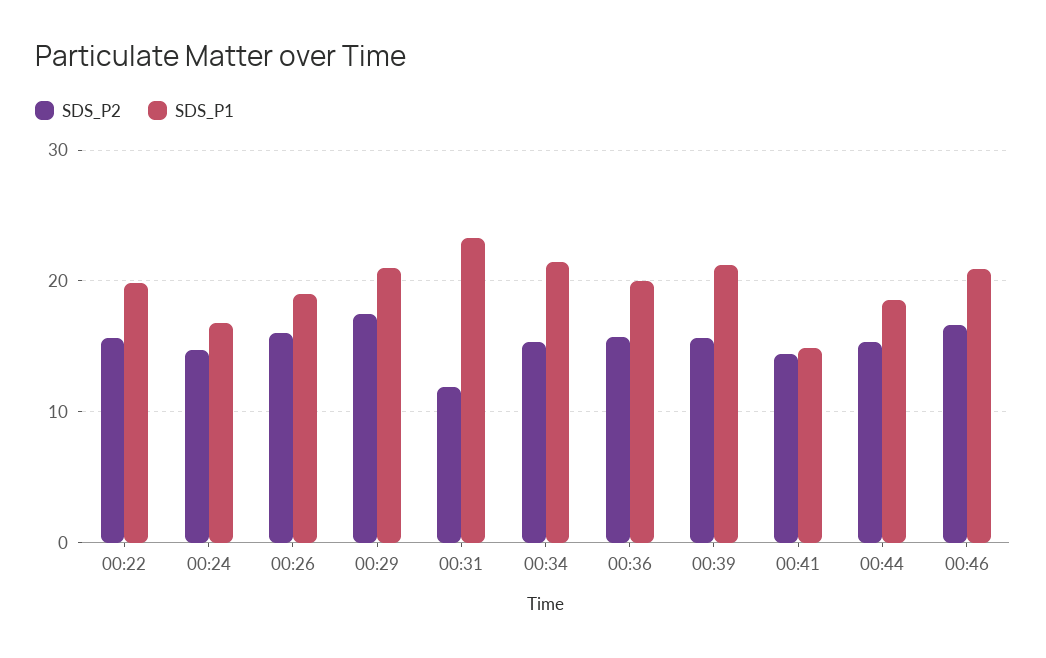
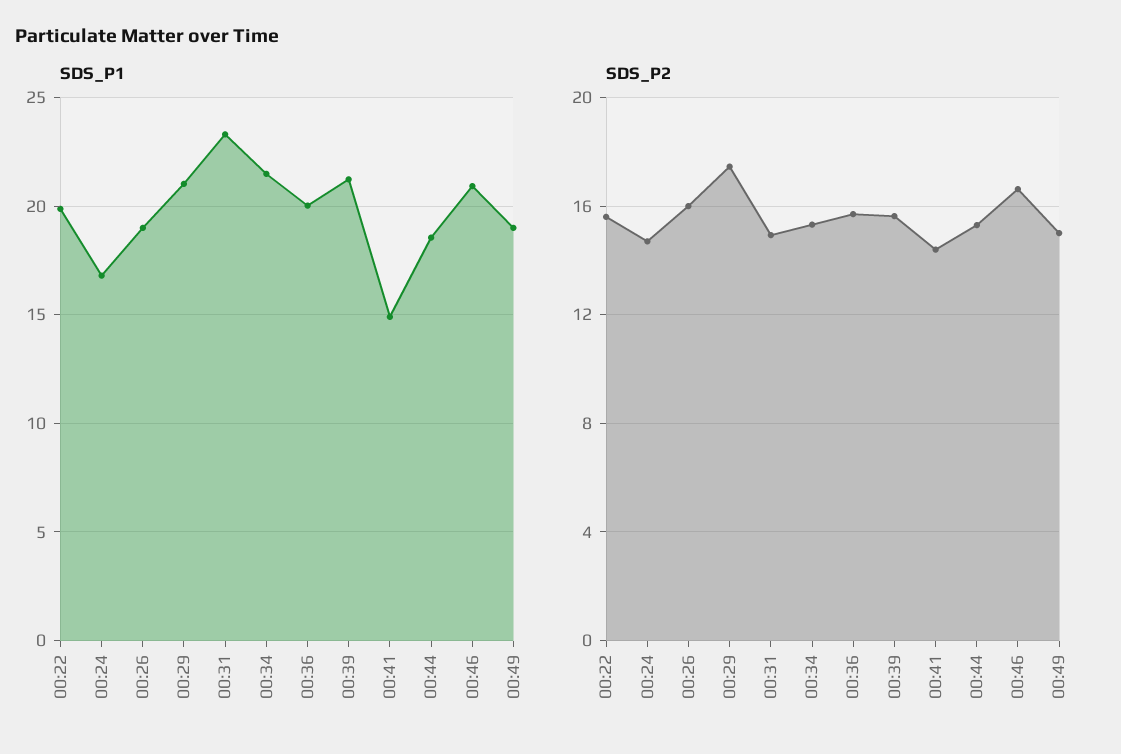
SDS_P2, 00:31: 12 -> 15
SDS_P1, 00:49: none -> 19
SDS_P2, 00:49: none -> 15

